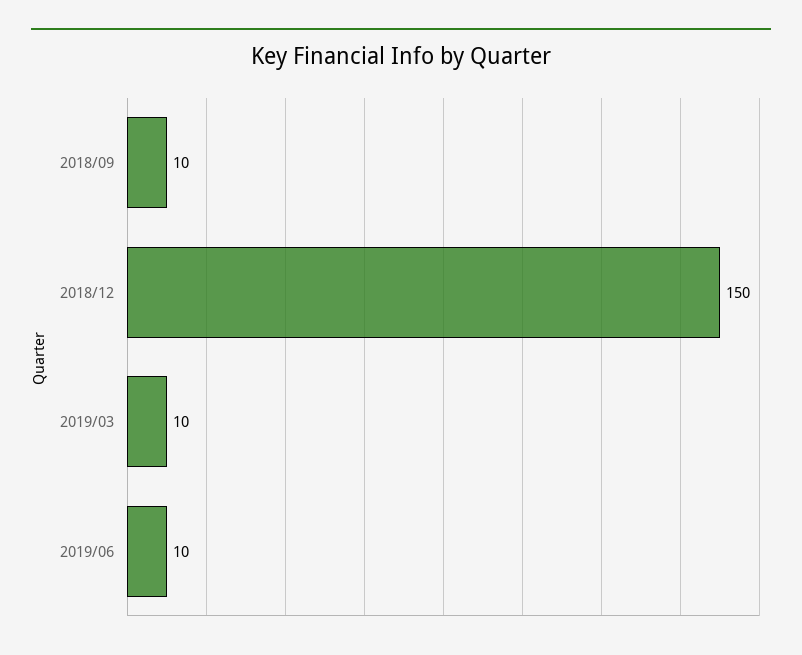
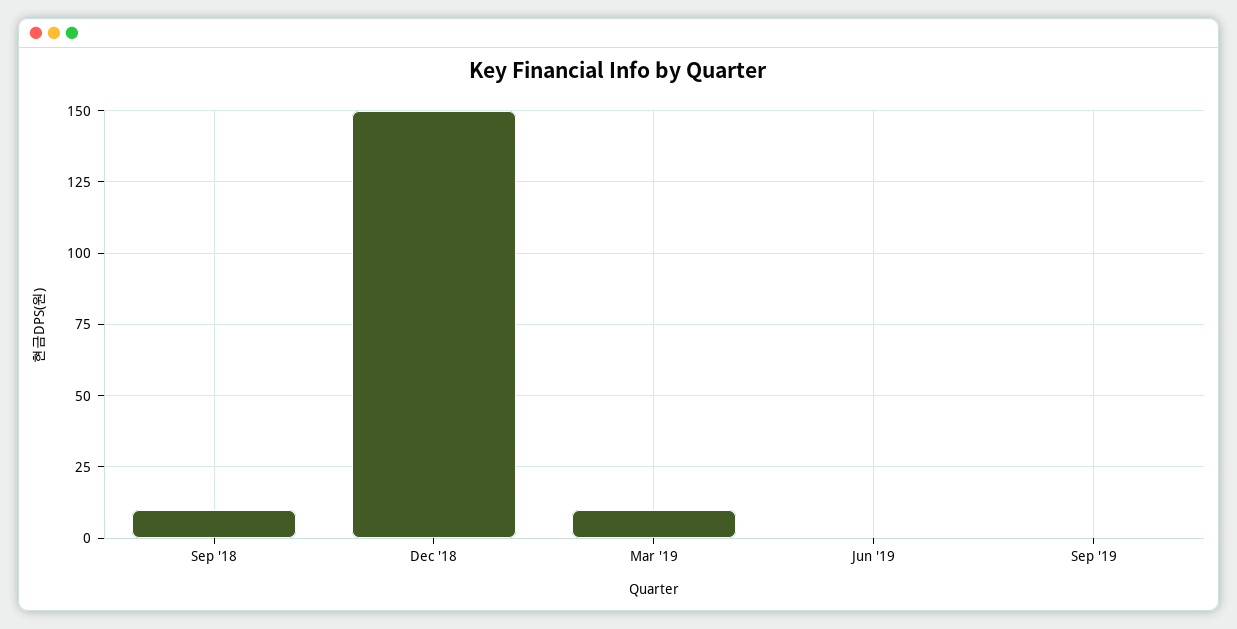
2019/06: 10 -> 0
Sep '19: none -> 0

